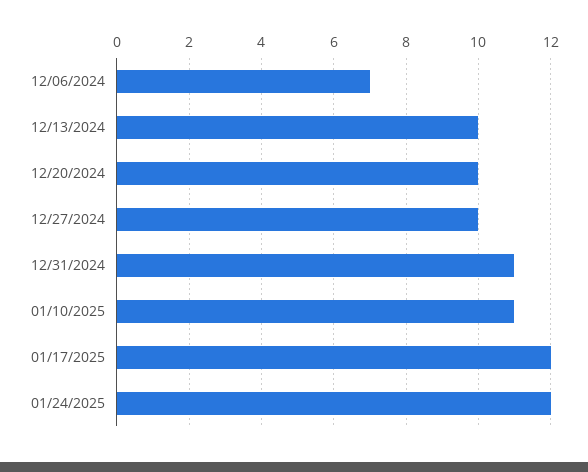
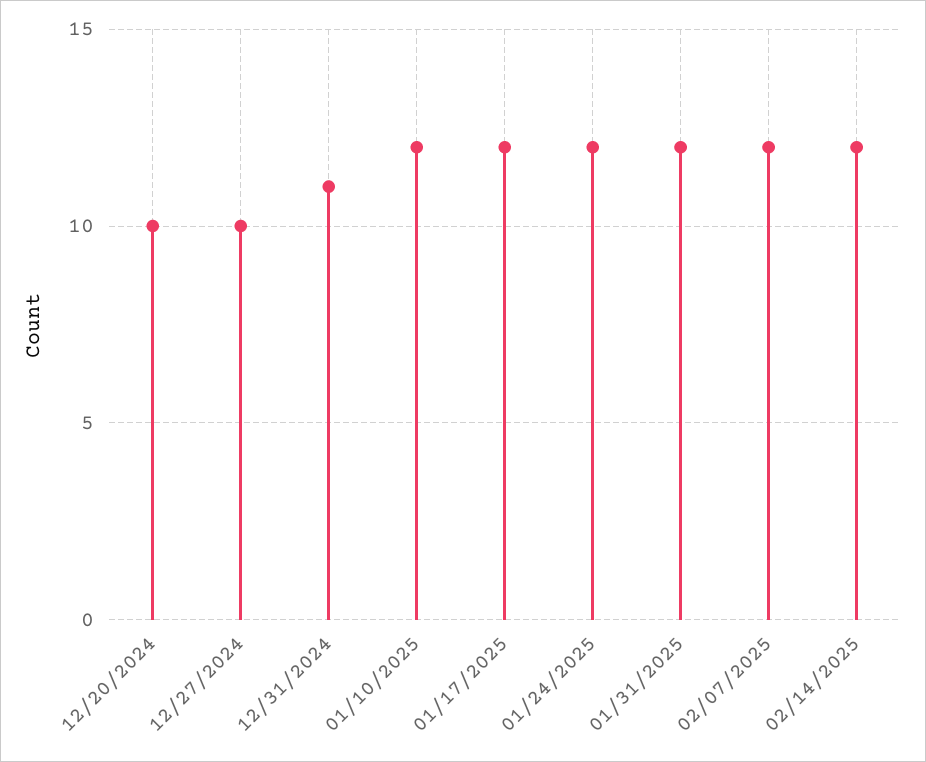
12/06/2024: 7 -> none
12/13/2024: 10 -> none
01/10/2025: 11 -> 12
01/31/2025: none -> 12
02/07/2025: none -> 12
02/14/2025: none -> 12

